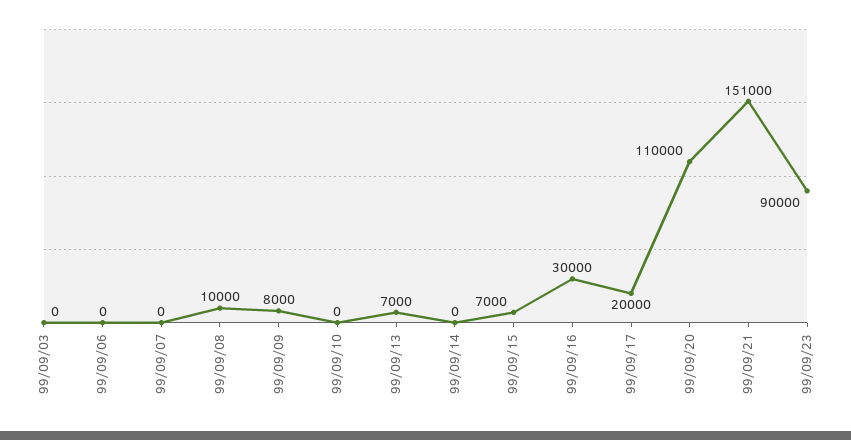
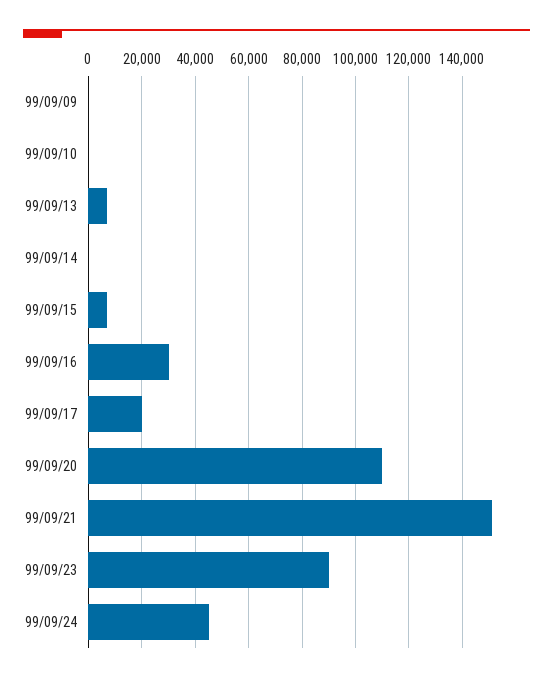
99/09/03: 0 -> none
99/09/06: 0 -> none
99/09/07: 0 -> none
99/09/08: 10000 -> none
99/09/09: 8000 -> 0
99/09/24: none -> 45000

